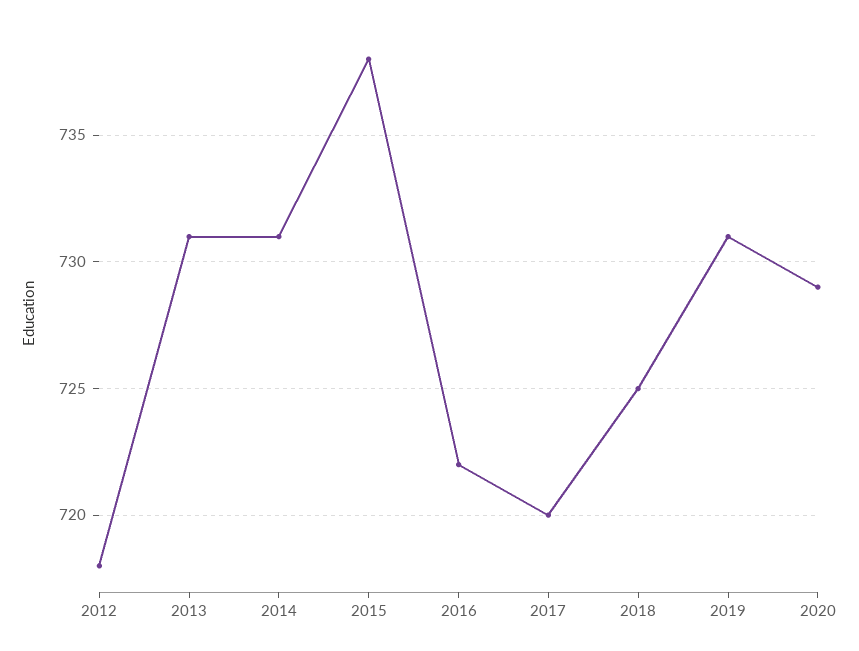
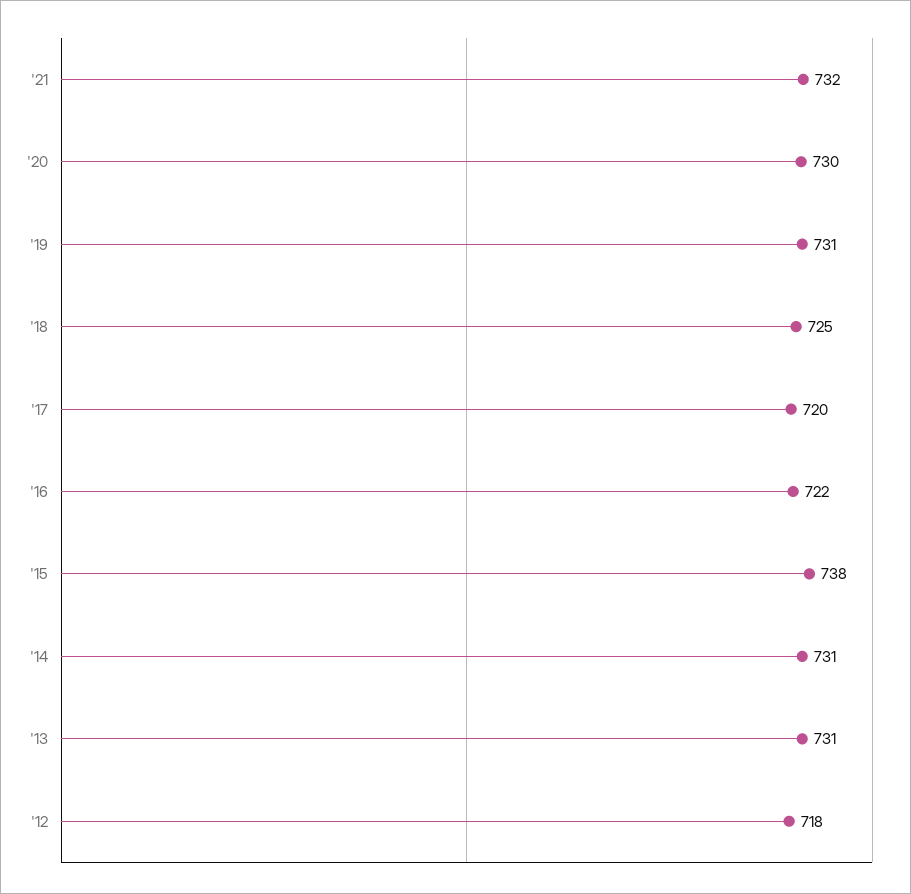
2020: 729 -> 730
'21: none -> 732

